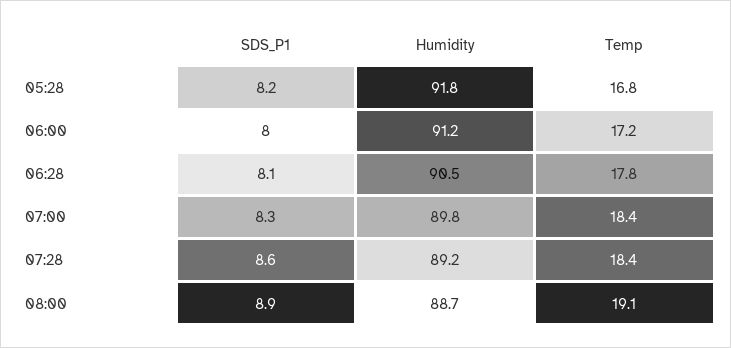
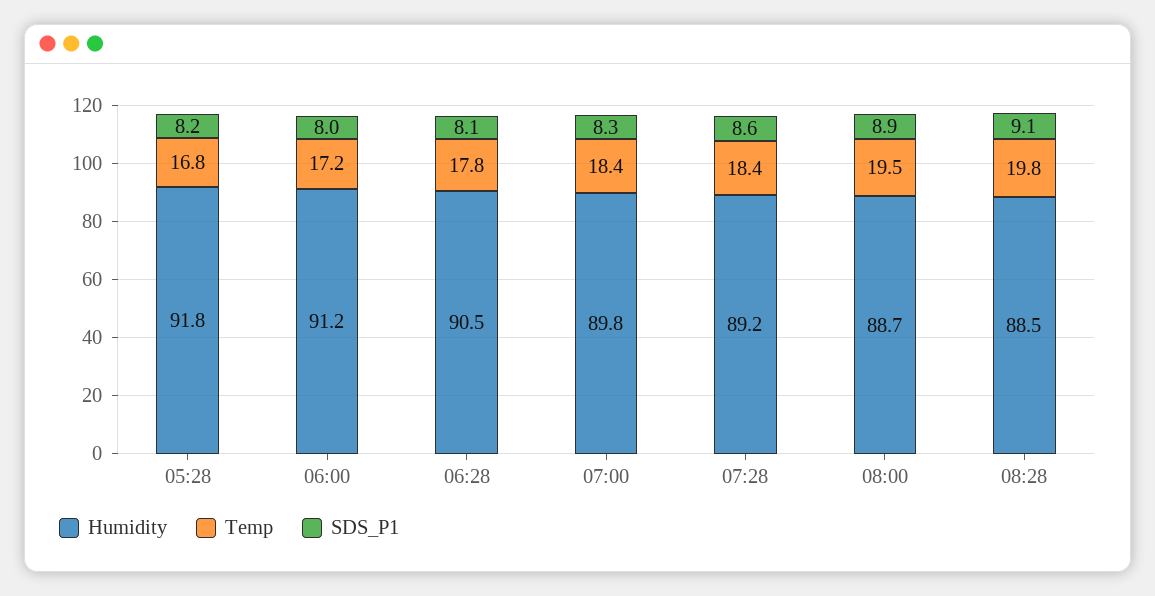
Temp, 08:00: 19.1 -> 19.5
Humidity, 08:28: none -> 88.5
Temp, 08:28: none -> 19.8
SDS_P1, 08:28: none -> 9.1

